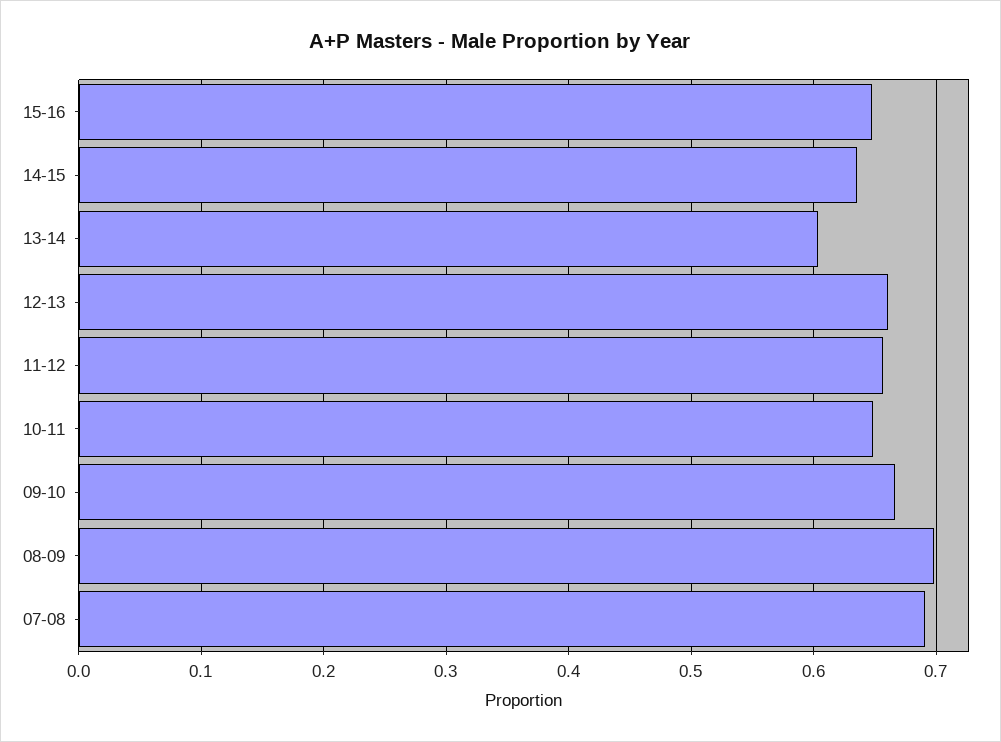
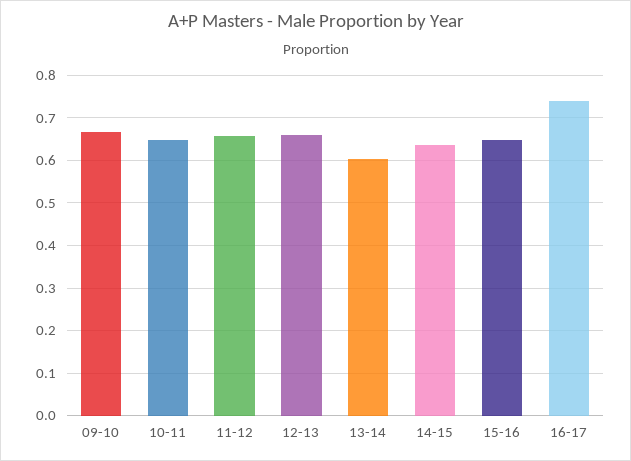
08-09: 0.7 -> none
07-08: 0.69 -> none
16-17: none -> 0.74

